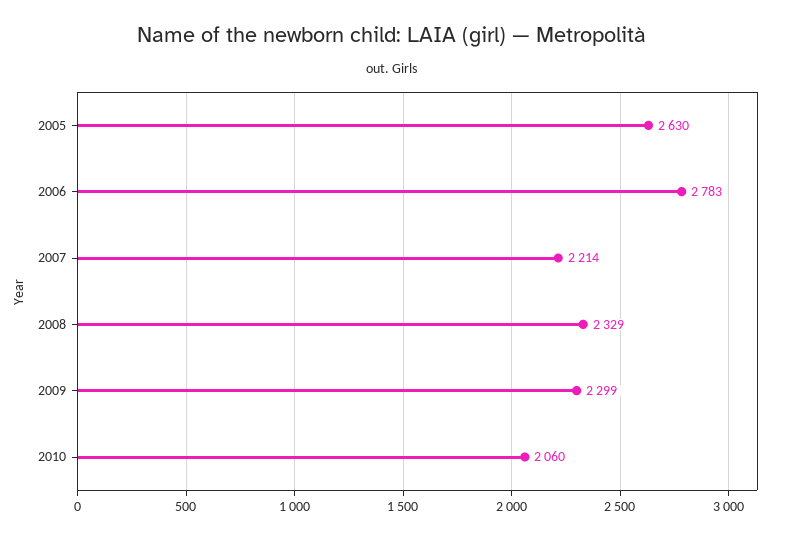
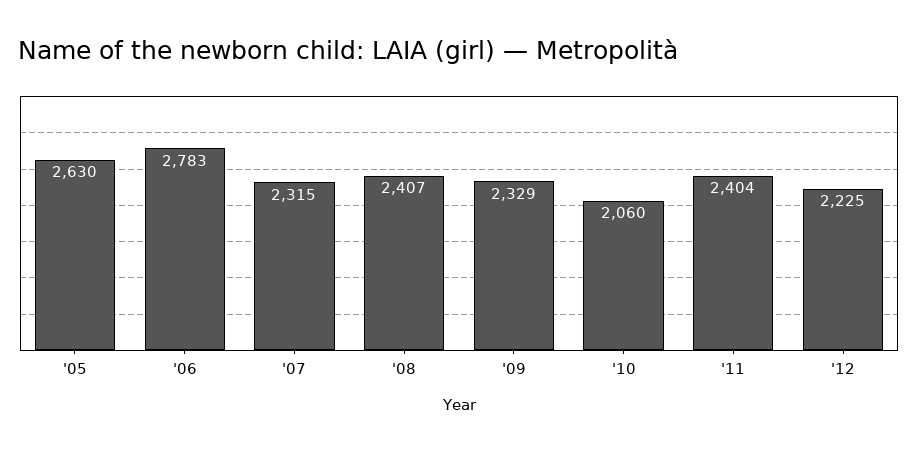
2007: 2214 -> 2315
2008: 2329 -> 2407
2009: 2299 -> 2329
'11: none -> 2404
'12: none -> 2225

